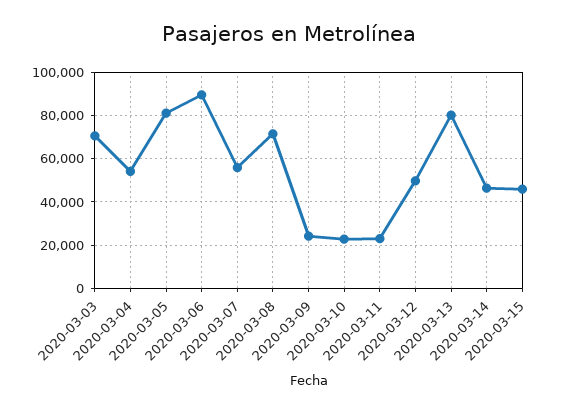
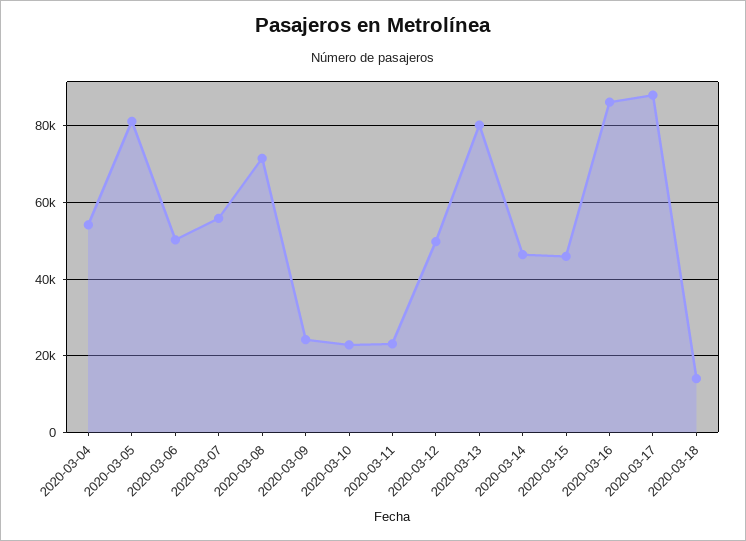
2020-03-03: 70000 -> none
2020-03-06: 90000 -> 50000
2020-03-16: none -> 86000
2020-03-17: none -> 88000
2020-03-18: none -> 14000

